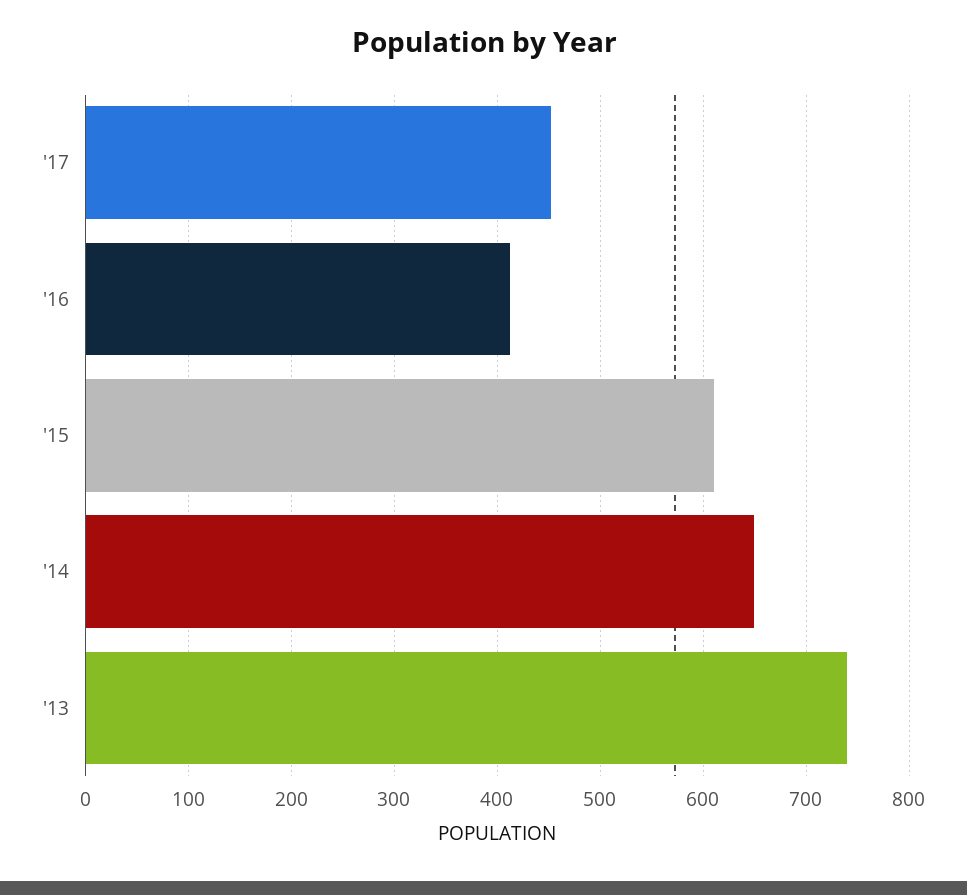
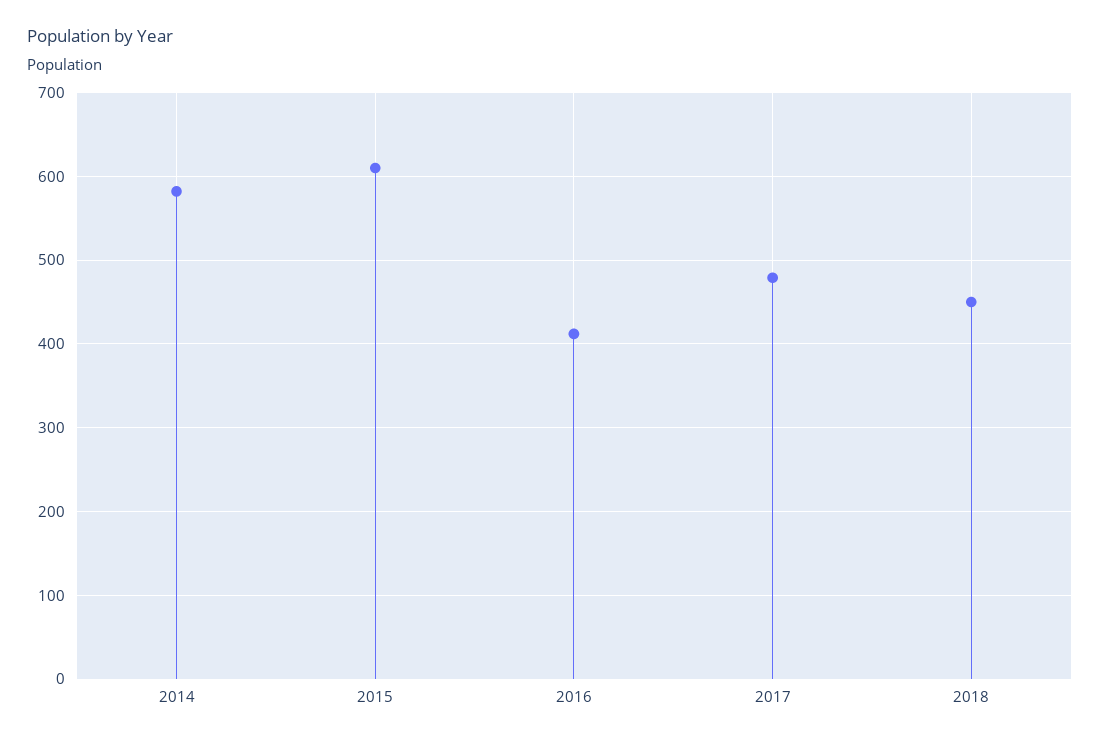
'17: 450 -> 480
'14: 650 -> 580
'13: 740 -> none
2018: none -> 450

